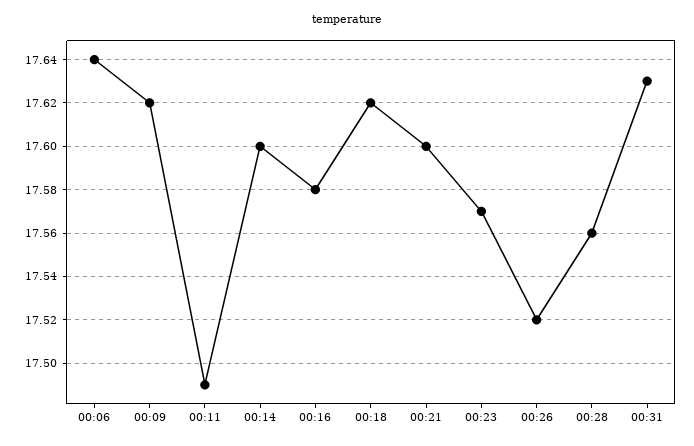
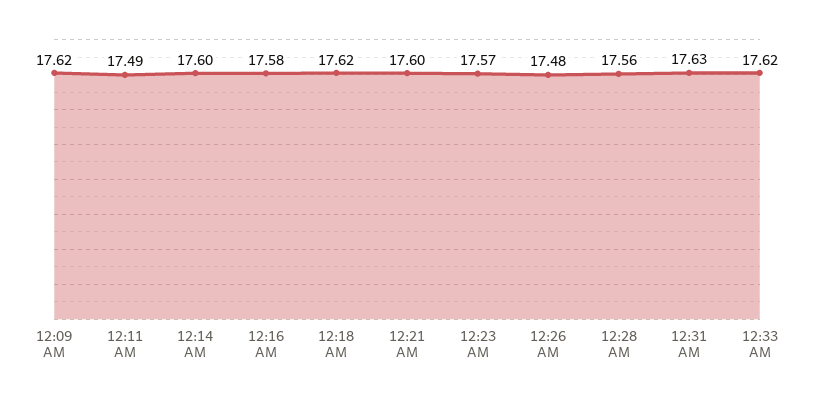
00:06: 17.64 -> none
00:26: 17.52 -> 17.48
12:33 AM: none -> 17.62

